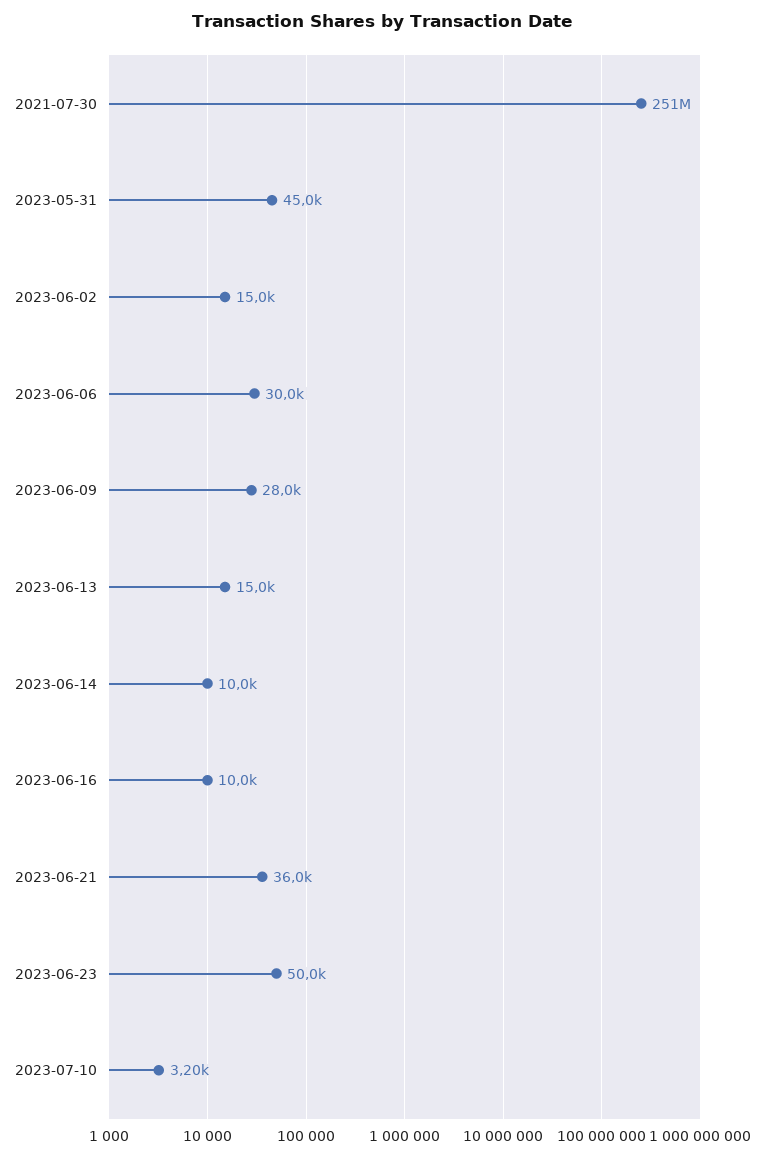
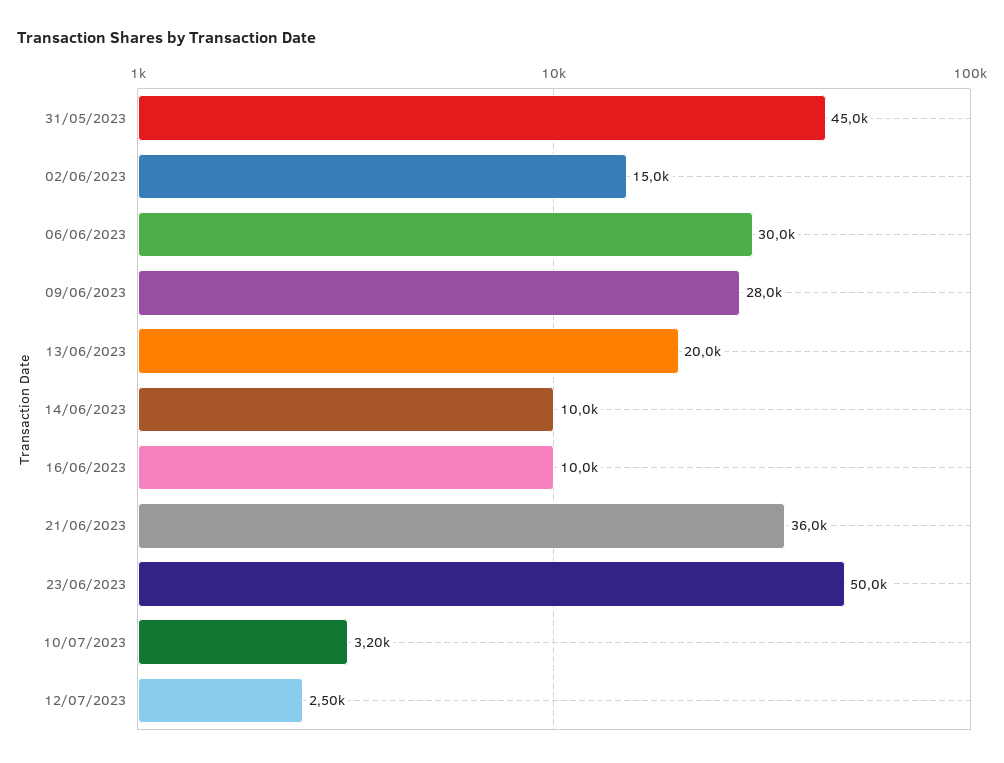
2021-07-30: 251000000 -> none
2023-06-13: 15000 -> 20000
12/07/2023: none -> 2500

